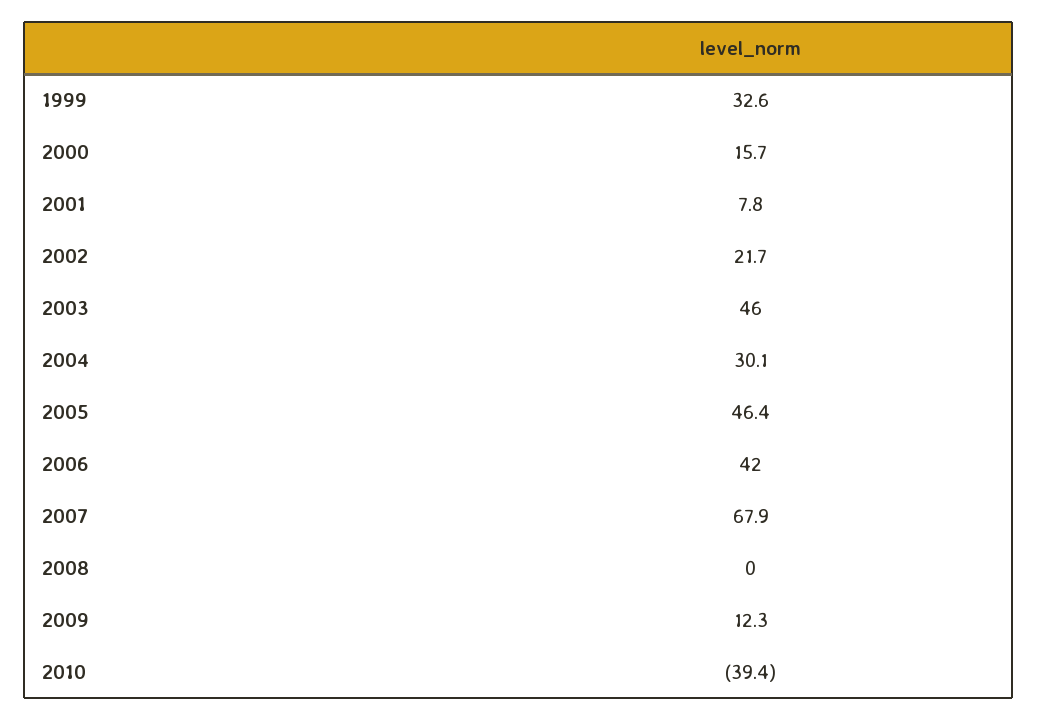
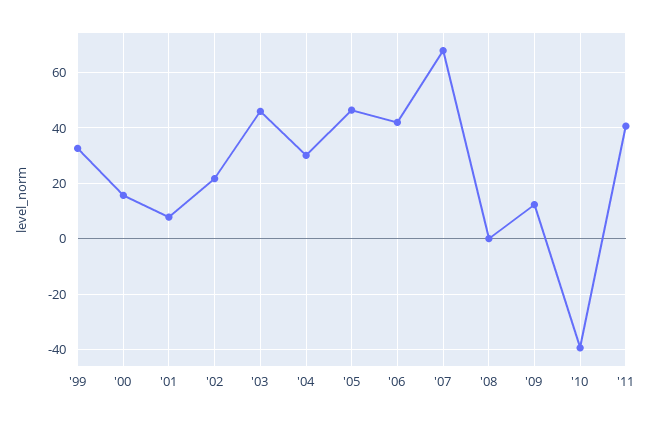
'11: none -> 40

